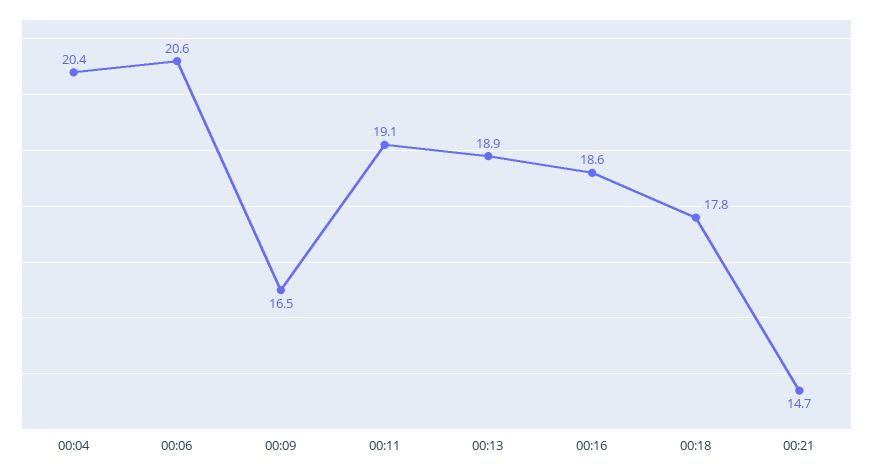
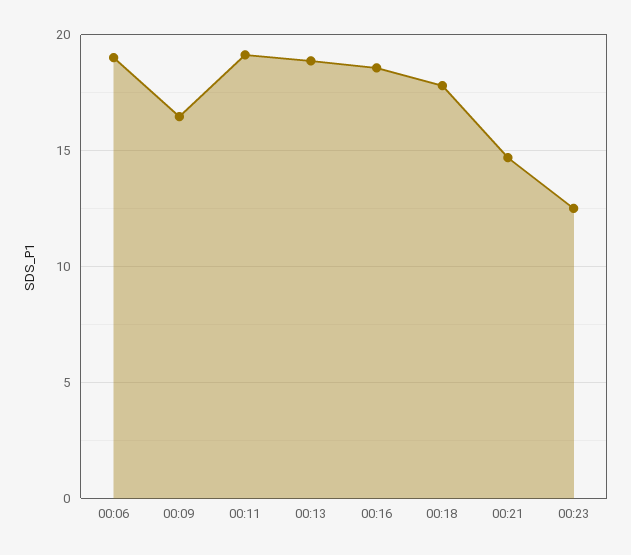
00:04: 20.4 -> none
00:06: 20.6 -> 19
00:23: none -> 12.5

